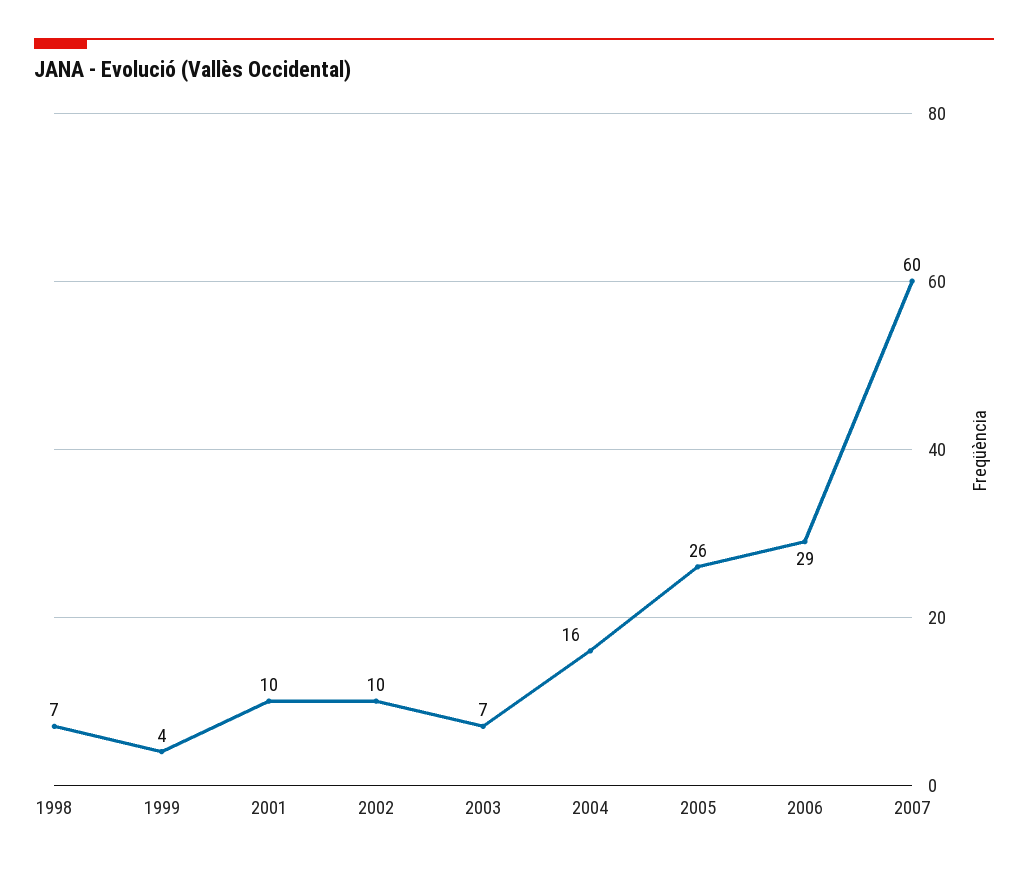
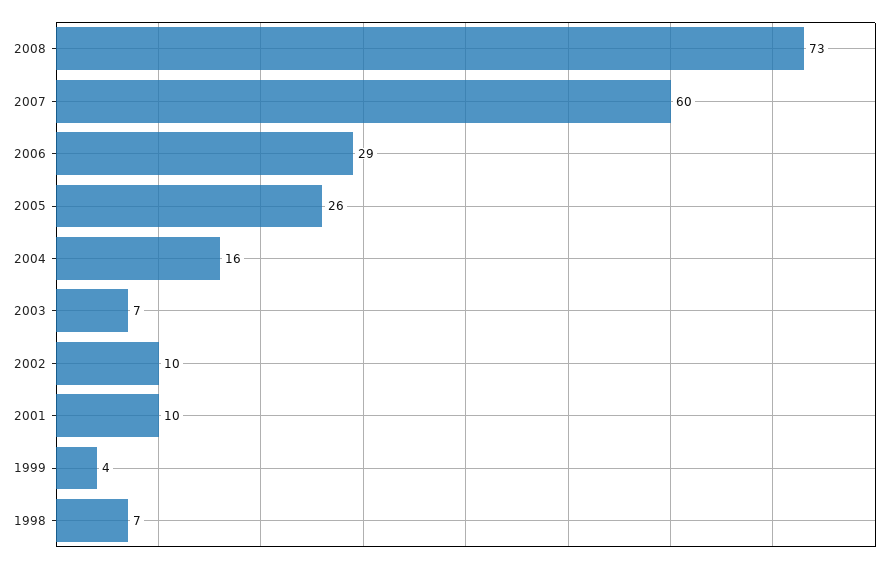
2008: none -> 73

